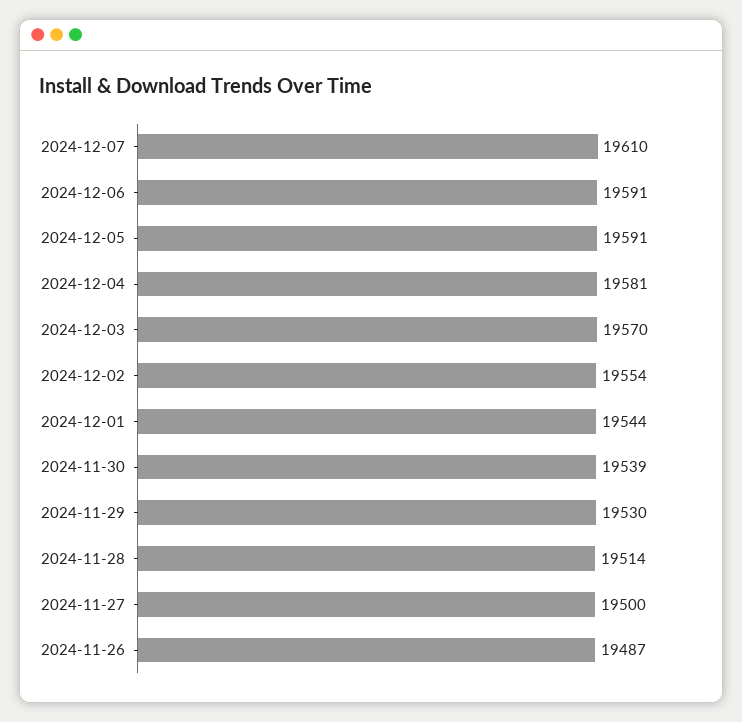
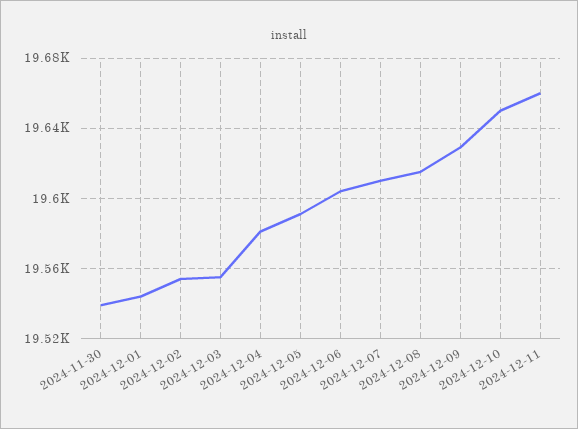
2024-12-06: 19591 -> 19605
2024-12-03: 19570 -> 19555
2024-11-29: 19530 -> none
2024-11-28: 19514 -> none
2024-11-27: 19500 -> none
2024-11-26: 19487 -> none
2024-12-08: none -> 19615
2024-12-09: none -> 19630
2024-12-10: none -> 19650
2024-12-11: none -> 19660

